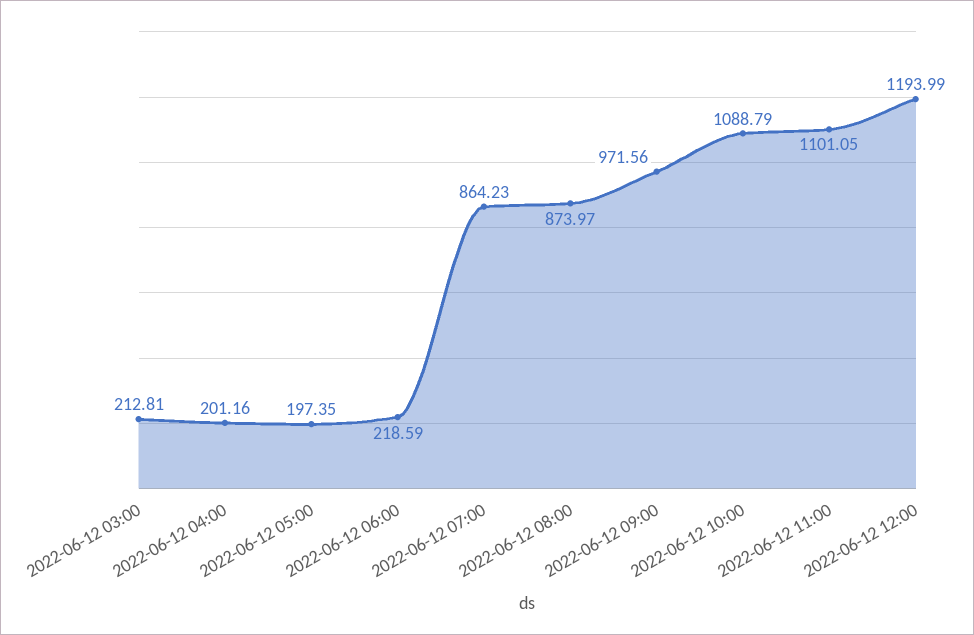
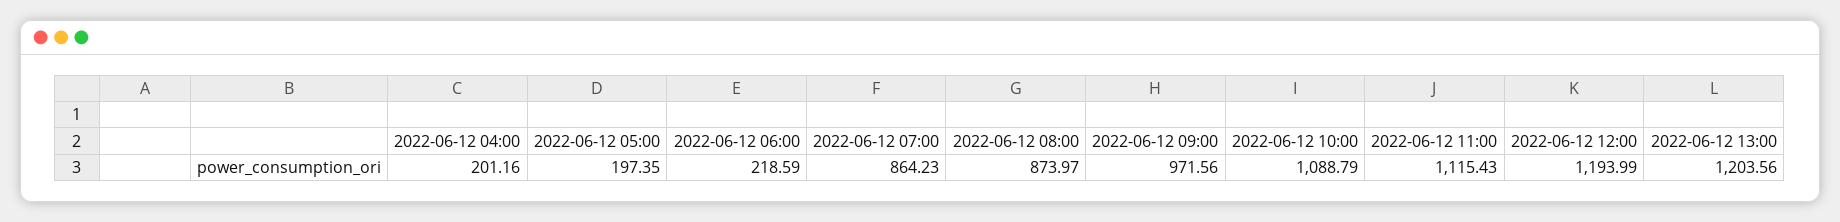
2022-06-12 03:00: 212.81 -> none
2022-06-12 11:00: 1101.05 -> 1115.43
2022-06-12 13:00: none -> 1203.56

